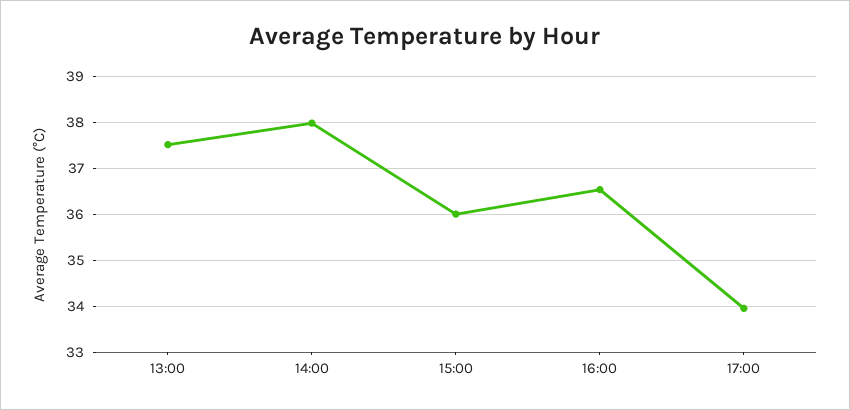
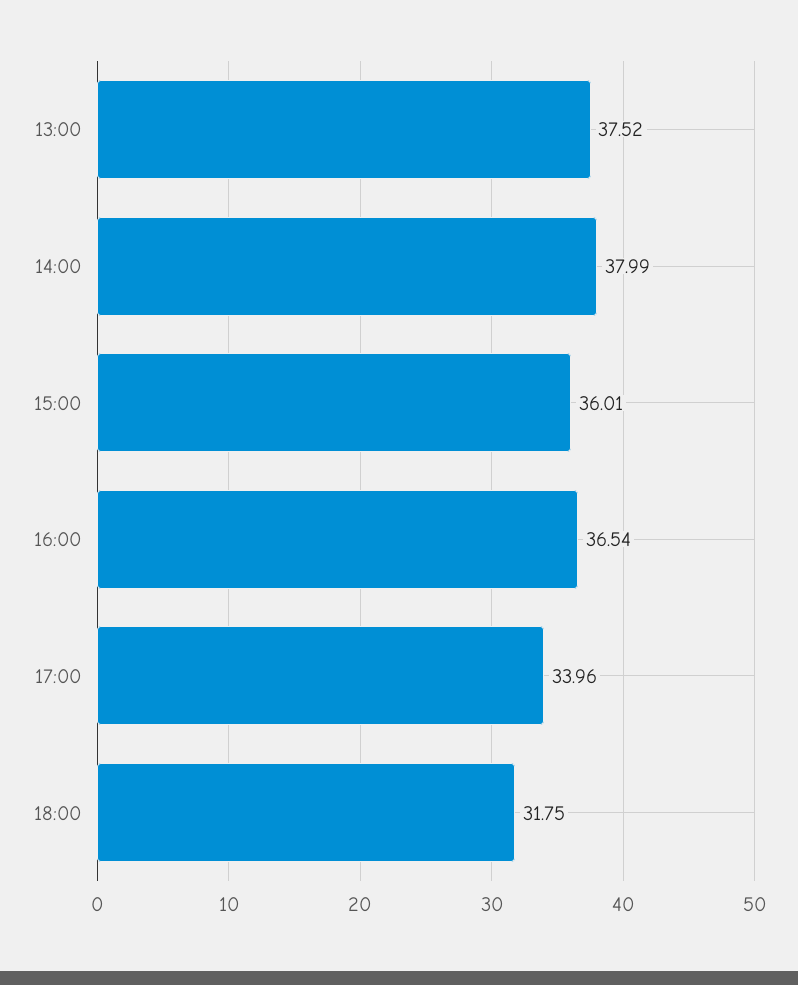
18:00: none -> 31.75

